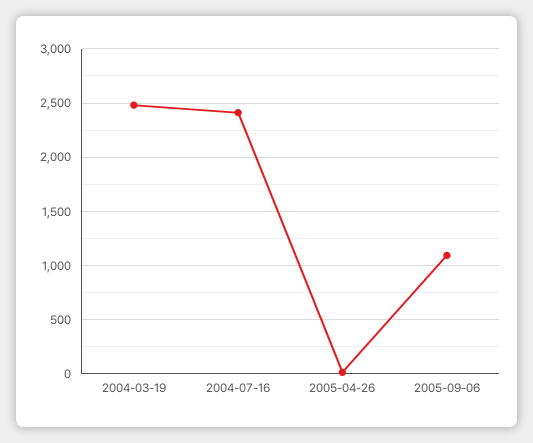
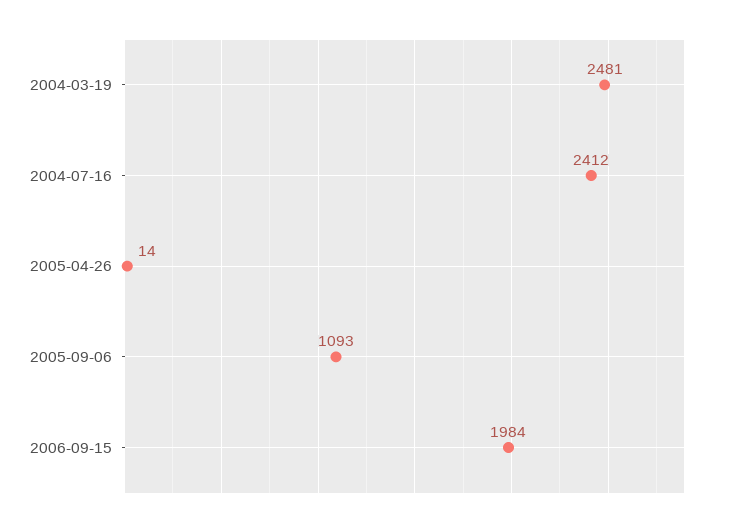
2006-09-15: none -> 1984

